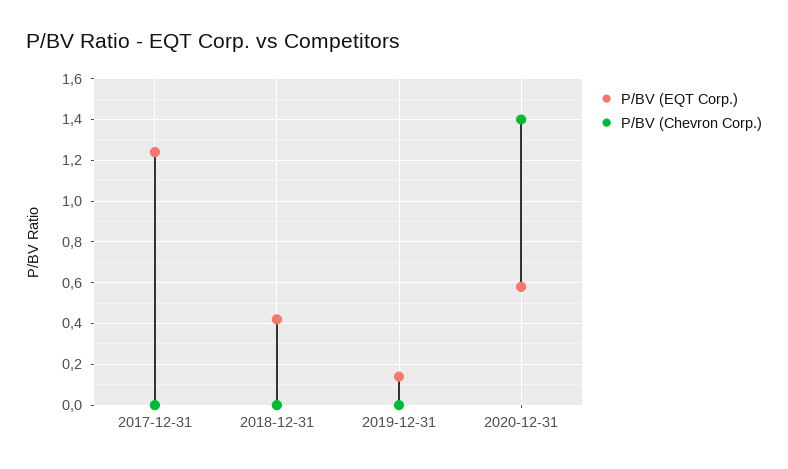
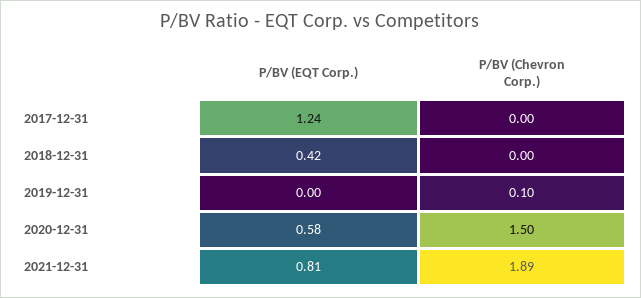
P/BV (EQT Corp.), 2019-12-31: 0.15 -> 0
P/BV (Chevron Corp.), 2019-12-31: 0 -> 0.1
P/BV (Chevron Corp.), 2020-12-31: 1.4 -> 1.5
P/BV (EQT Corp.), 2021-12-31: none -> 0.81
P/BV (Chevron Corp.), 2021-12-31: none -> 1.89

